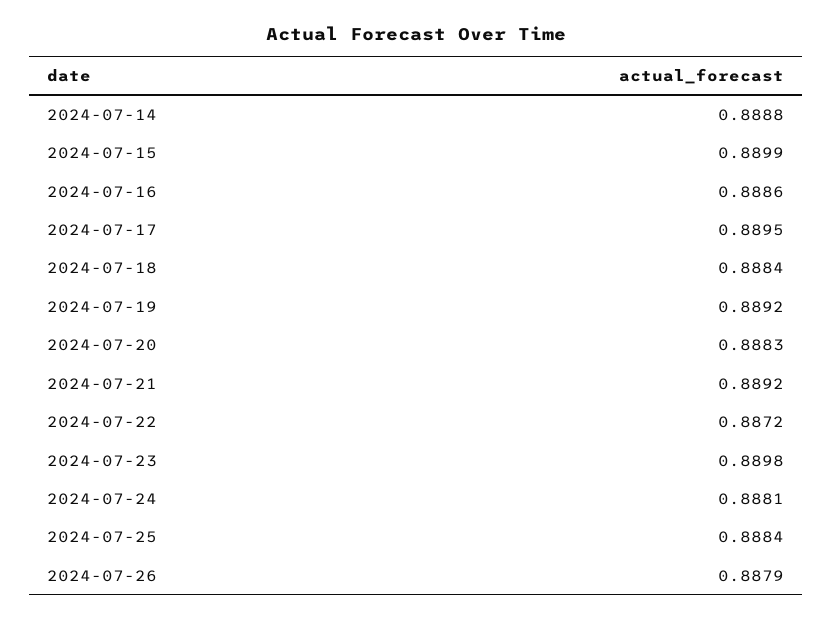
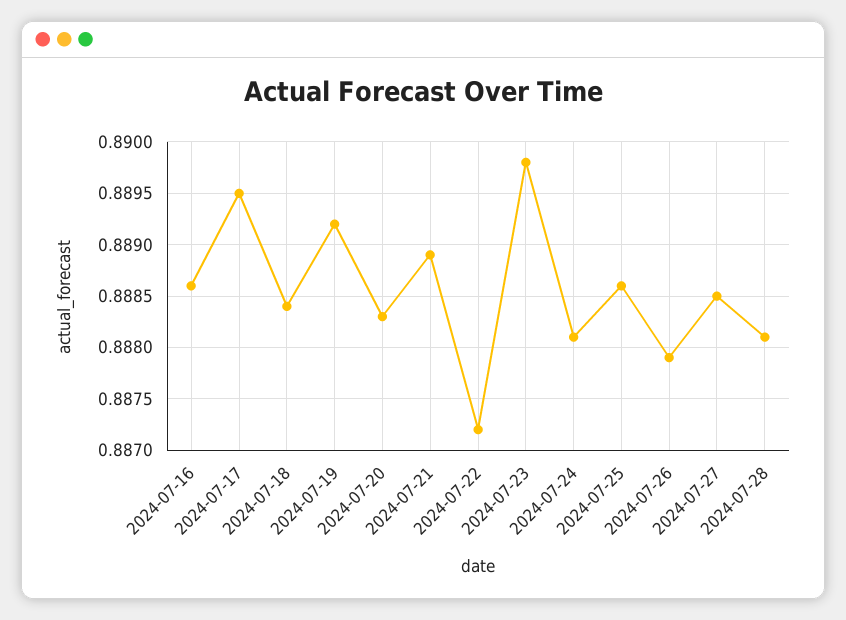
2024-07-14: 0.8888 -> none
2024-07-15: 0.8899 -> none
2024-07-21: 0.8892 -> 0.8889
2024-07-25: 0.8884 -> 0.8886
2024-07-27: none -> 0.8885
2024-07-28: none -> 0.8881

